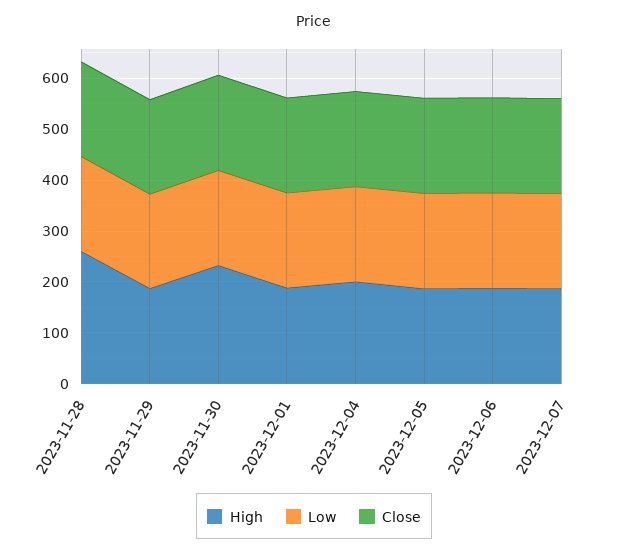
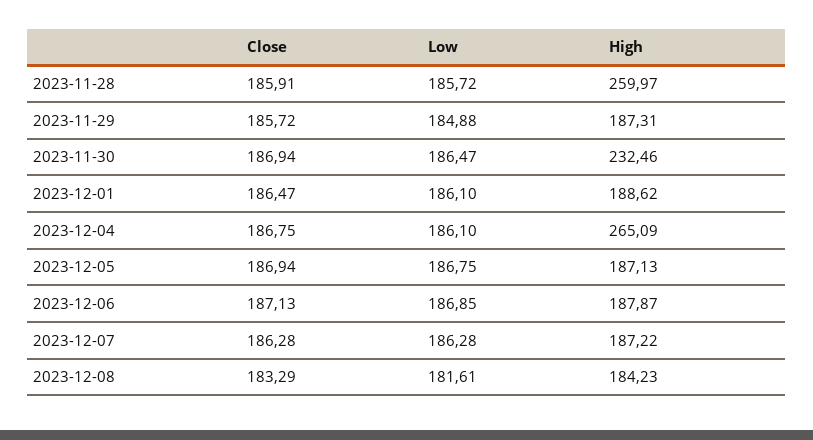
High, 2023-12-04: 200 -> 265.09
Close, 2023-12-08: none -> 183.29
Low, 2023-12-08: none -> 181.61
High, 2023-12-08: none -> 184.23

